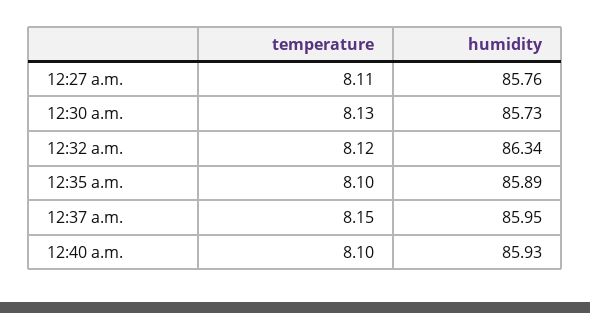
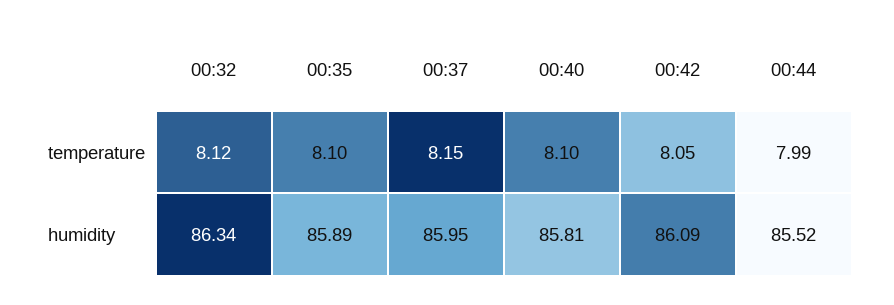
temperature, 12:27 a.m.: 8.11 -> none
humidity, 12:27 a.m.: 85.76 -> none
temperature, 12:30 a.m.: 8.13 -> none
humidity, 12:30 a.m.: 85.73 -> none
humidity, 12:40 a.m.: 85.93 -> 85.81
temperature, 00:42: none -> 8.05
temperature, 00:44: none -> 7.99
humidity, 00:42: none -> 86.09
humidity, 00:44: none -> 85.52

